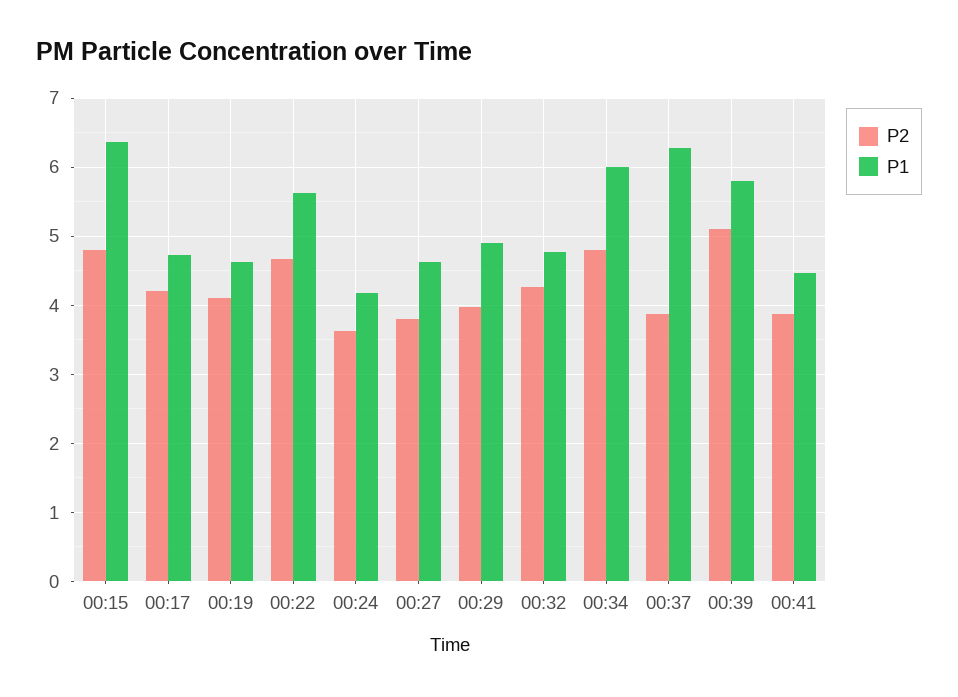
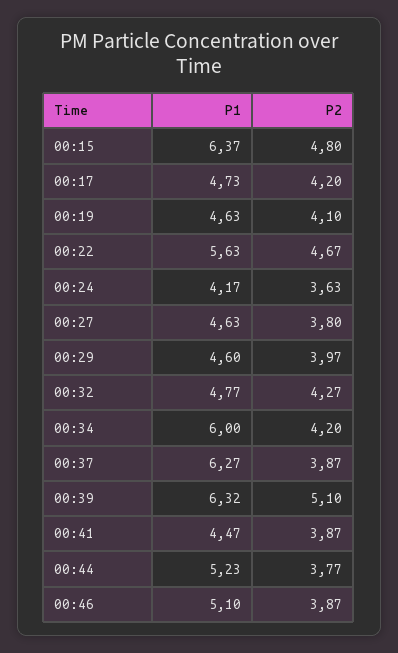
P1, 00:29: 4.9 -> 4.6
P2, 00:34: 4.8 -> 4.2
P1, 00:39: 5.8 -> 6.32
P1, 00:44: none -> 5.23
P2, 00:44: none -> 3.77
P1, 00:46: none -> 5.1
P2, 00:46: none -> 3.87

